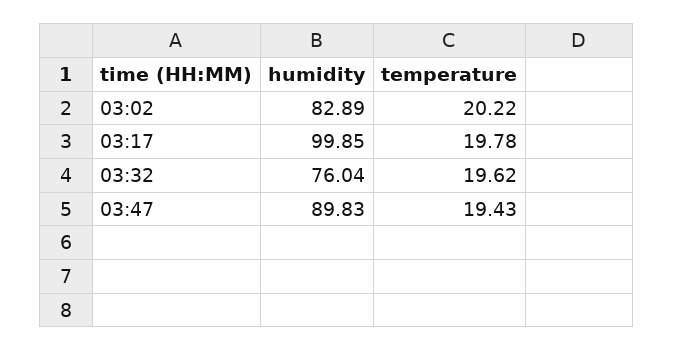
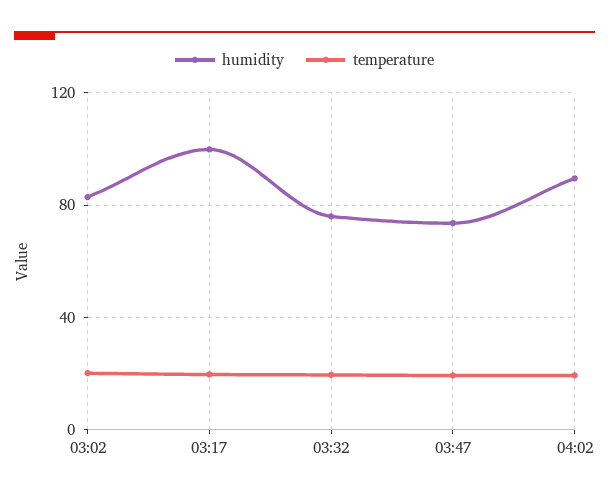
humidity, 03:47: 89.83 -> 75
humidity, 04:02: none -> 90
temperature, 04:02: none -> 20

